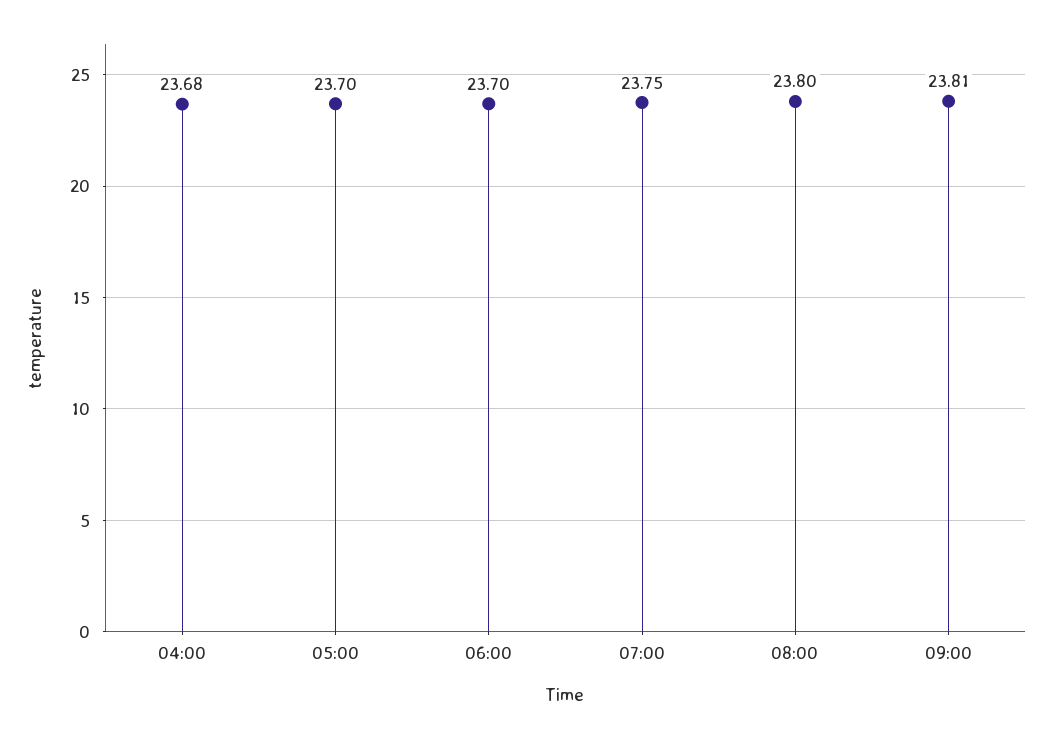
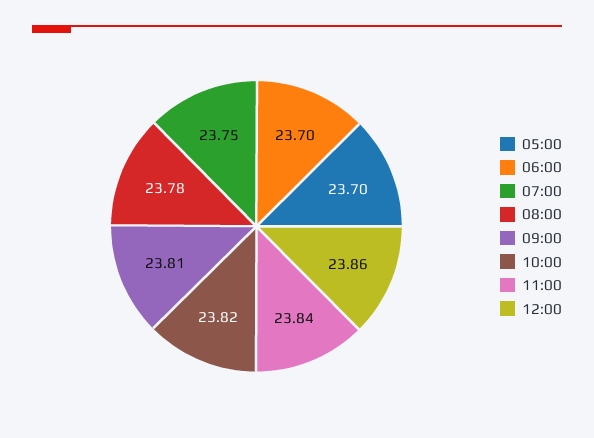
04:00: 23.68 -> none
08:00: 23.8 -> 23.78
10:00: none -> 23.82
11:00: none -> 23.84
12:00: none -> 23.86

